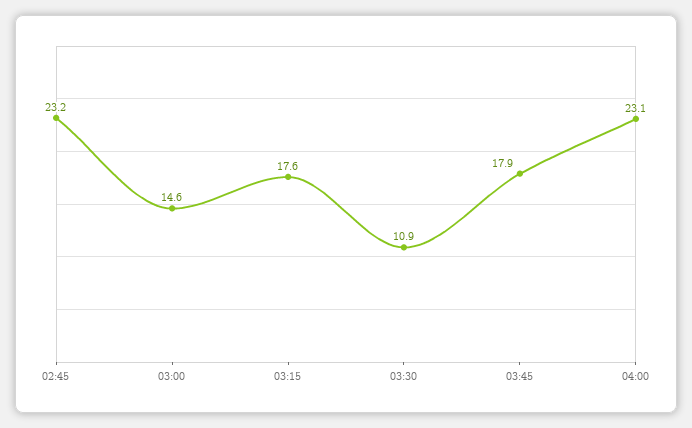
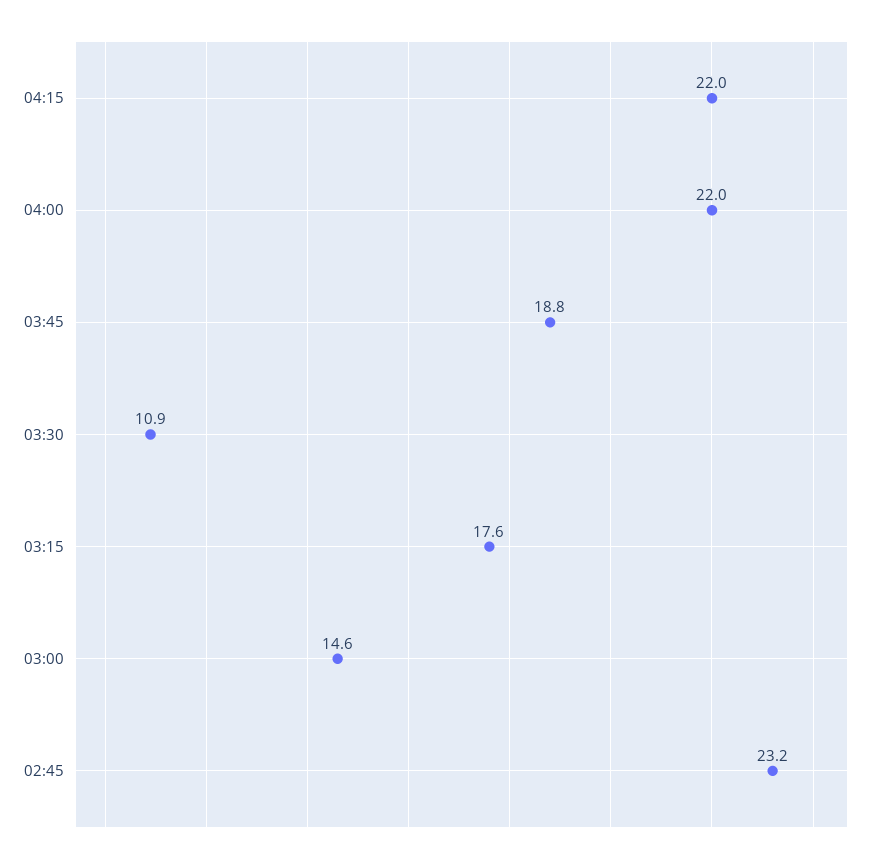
03:45: 17.9 -> 18.8
04:00: 23.1 -> 22
04:15: none -> 22

